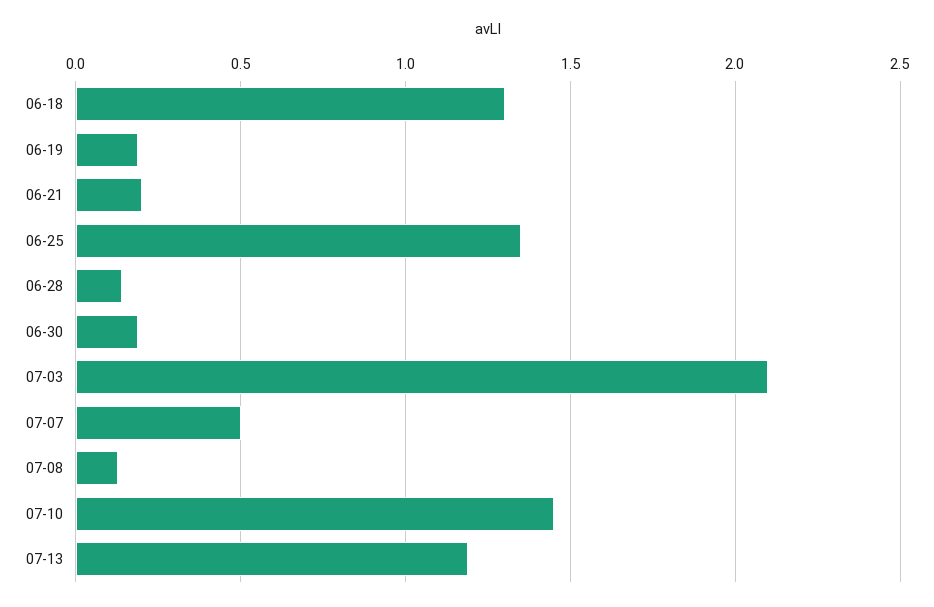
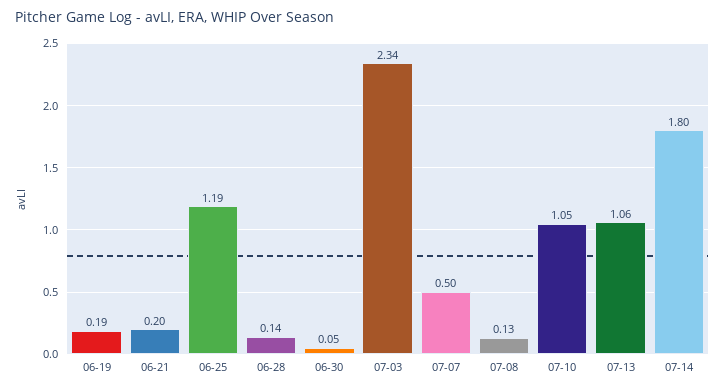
06-18: 1.3 -> none
06-25: 1.35 -> 1.19
06-30: 0.2 -> 0.05
07-03: 2.1 -> 2.34
07-10: 1.45 -> 1.05
07-13: 1.2 -> 1.06
07-14: none -> 1.8

